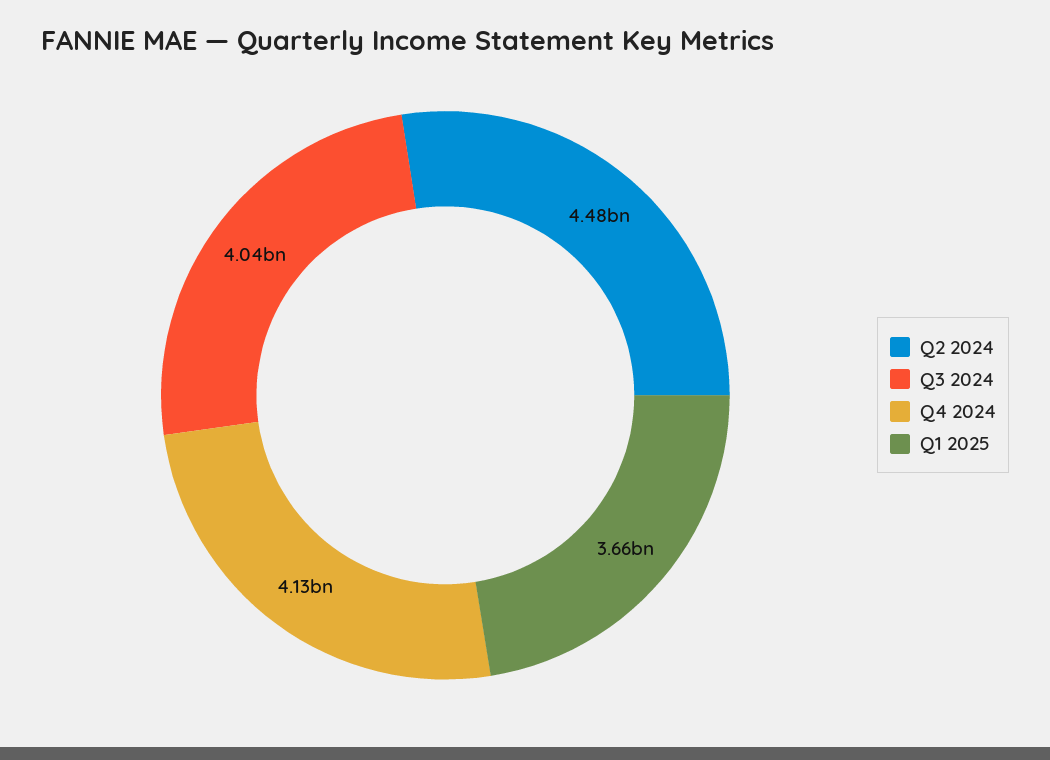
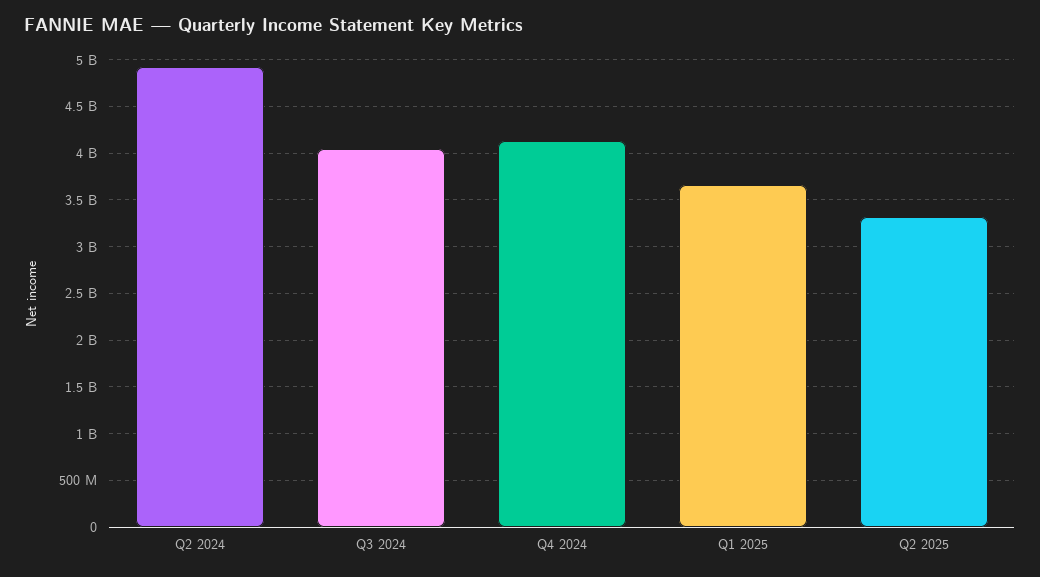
Q2 2024: 4480000000 -> 4900000000
Q2 2025: none -> 3300000000

